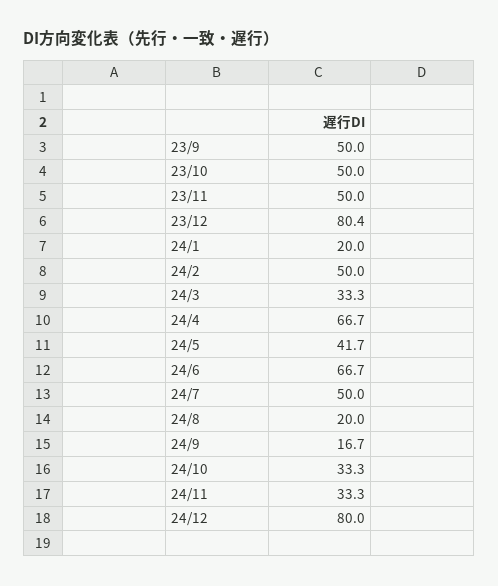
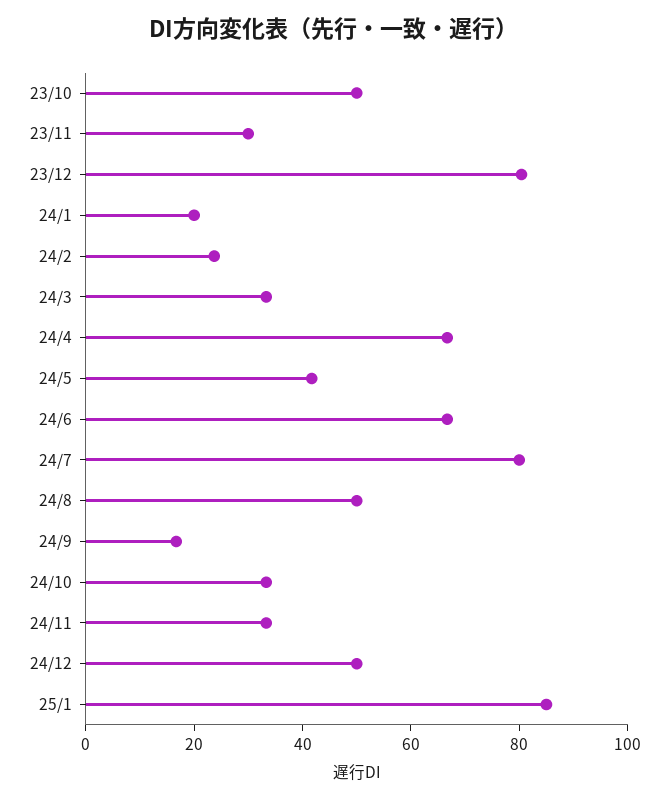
23/9: 50 -> none
23/11: 50 -> 30
24/2: 50 -> 25
24/7: 50 -> 80
24/8: 20 -> 50
24/12: 80 -> 50
25/1: none -> 85

